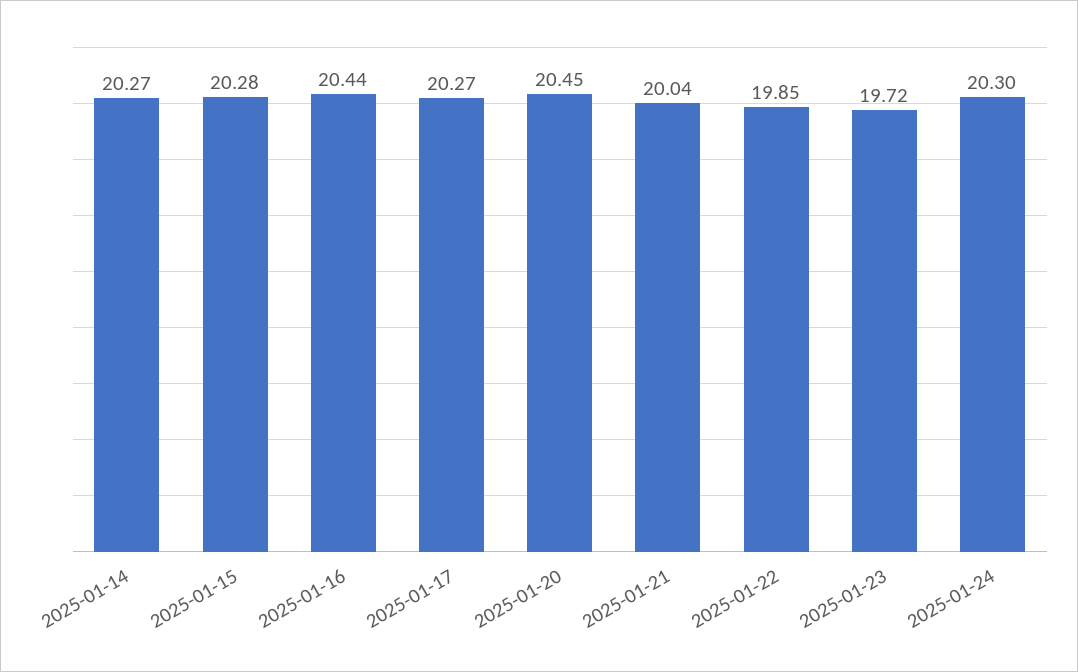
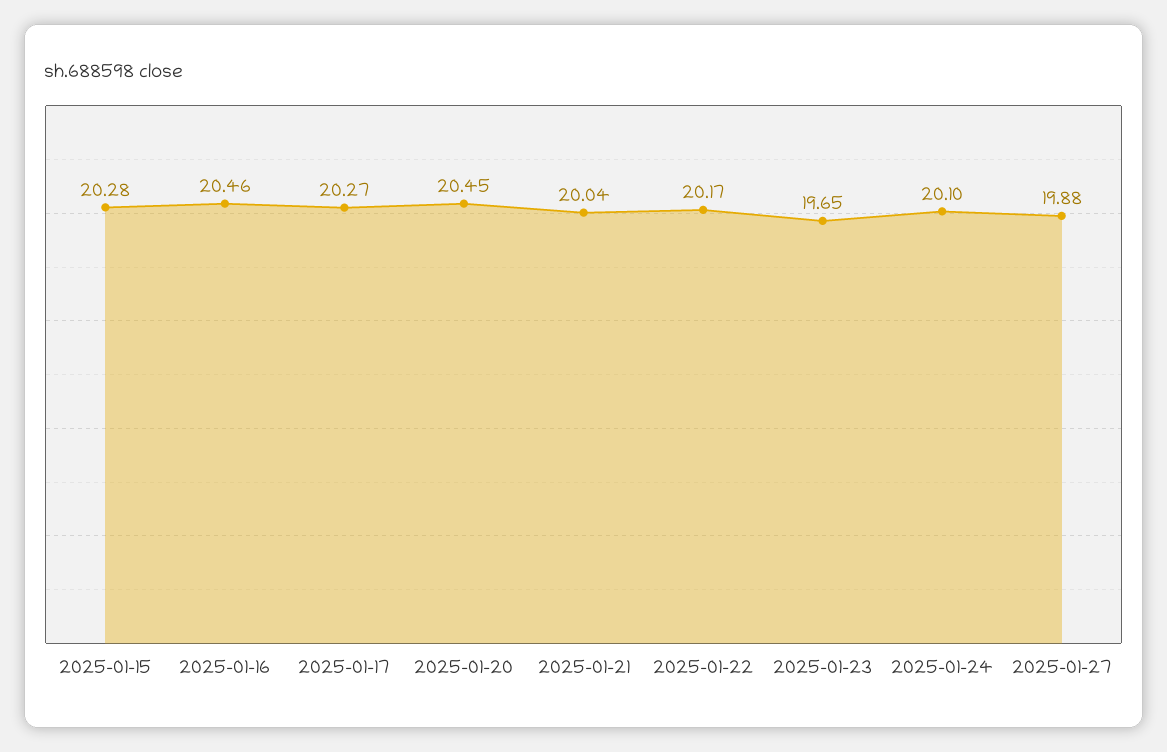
2025-01-14: 20.27 -> none
2025-01-16: 20.44 -> 20.46
2025-01-22: 19.85 -> 20.17
2025-01-23: 19.72 -> 19.65
2025-01-24: 20.3 -> 20.1
2025-01-27: none -> 19.88

